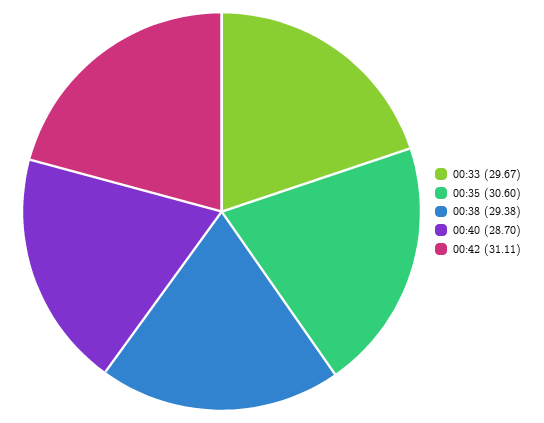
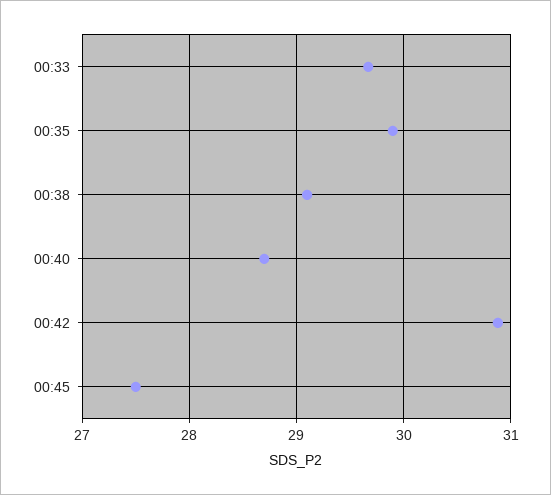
00:35: 30.6 -> 29.9
00:38: 29.38 -> 29.1
00:42: 31.11 -> 30.9
00:45: none -> 27.5

